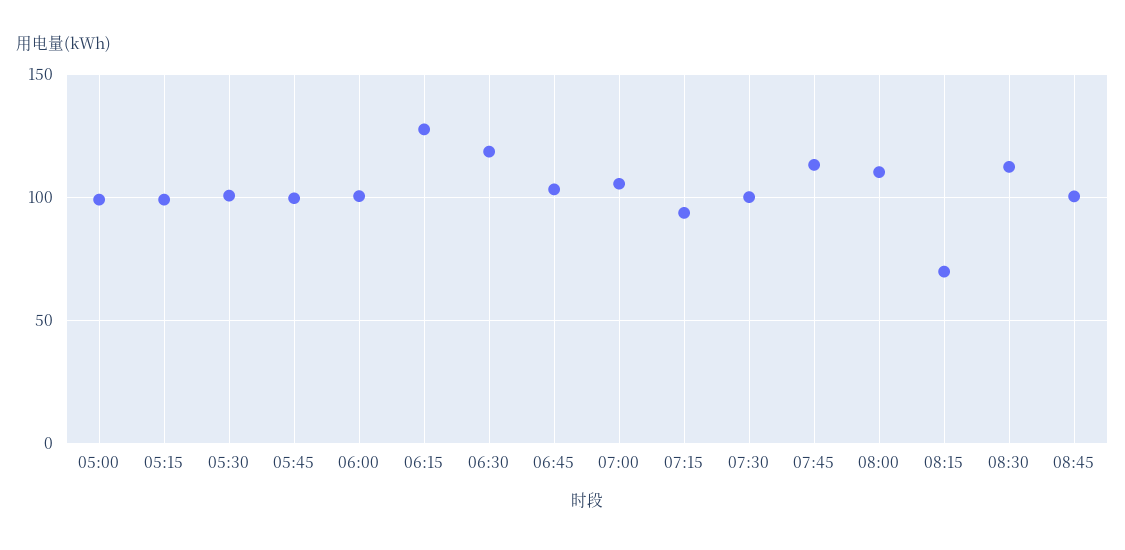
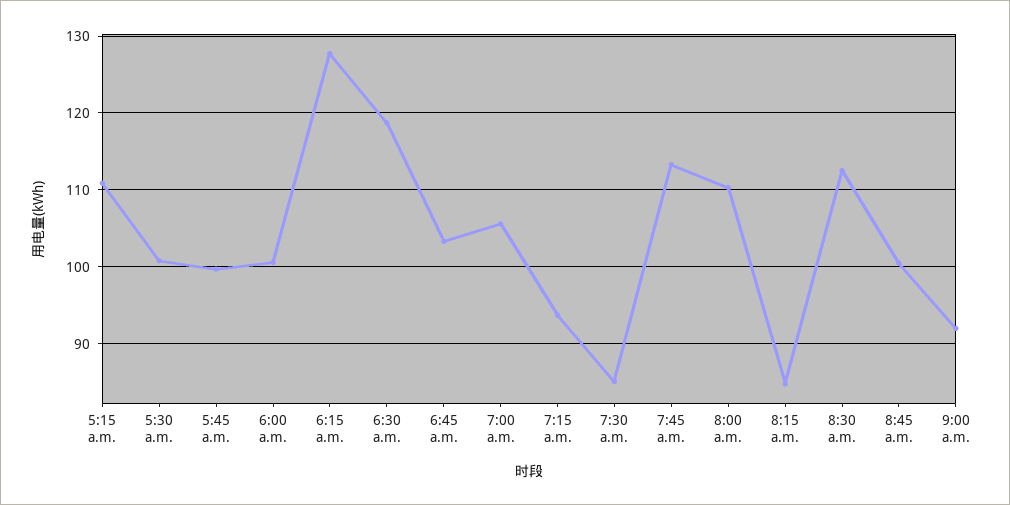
05:00: 100 -> none
05:15: 100 -> 111
07:30: 100 -> 85
08:15: 70 -> 85
9:00 a.m.: none -> 92

